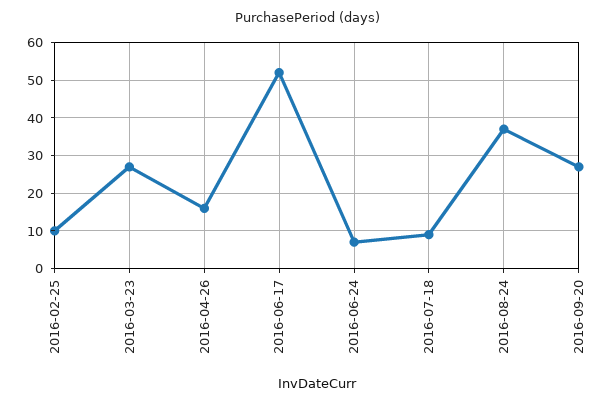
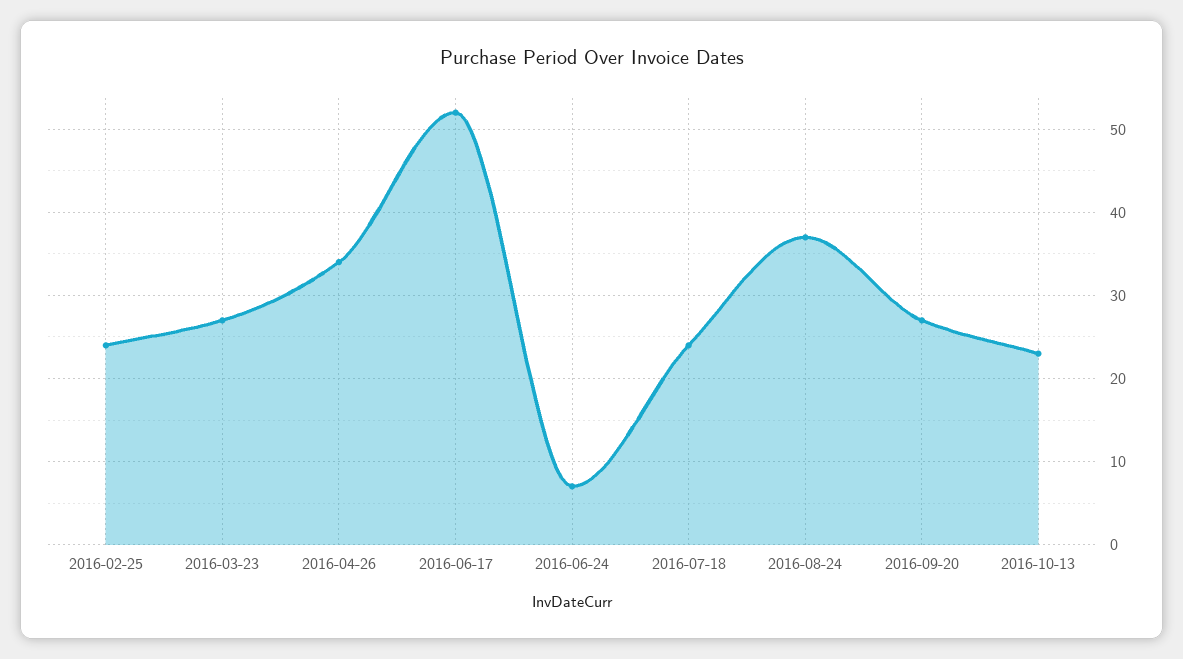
2016-02-25: 10 -> 24
2016-04-26: 15 -> 34
2016-07-18: 10 -> 24
2016-10-13: none -> 23

